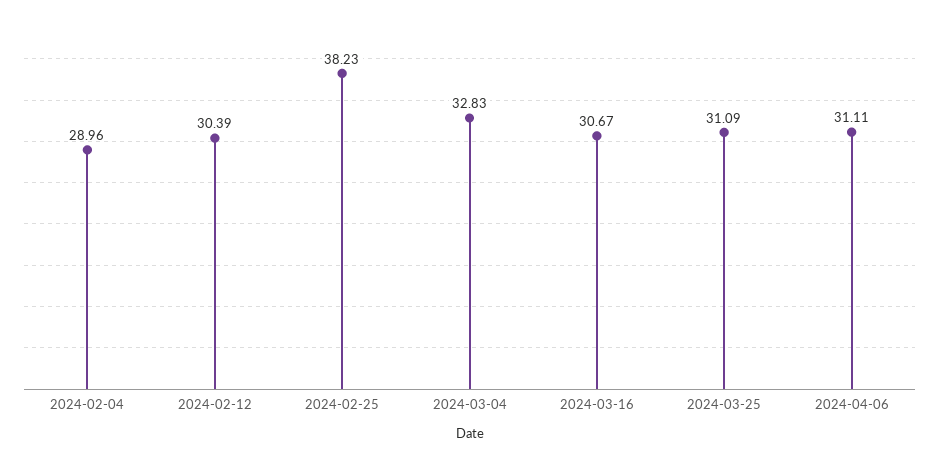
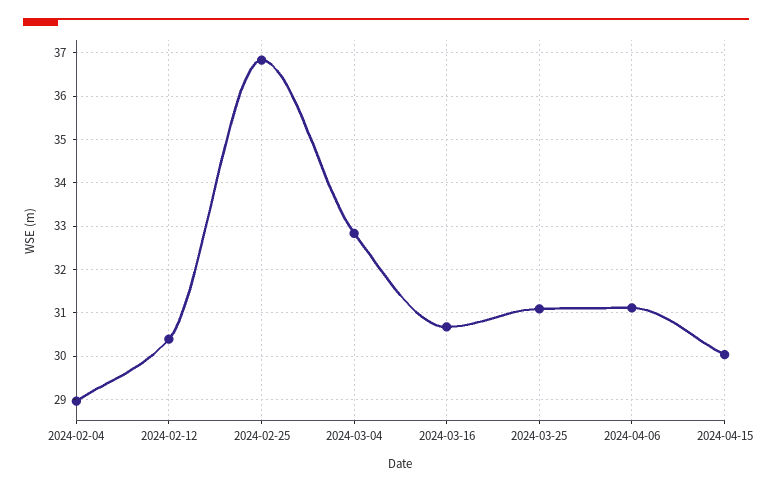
2024-02-25: 38.23 -> 36.8
2024-04-15: none -> 30

